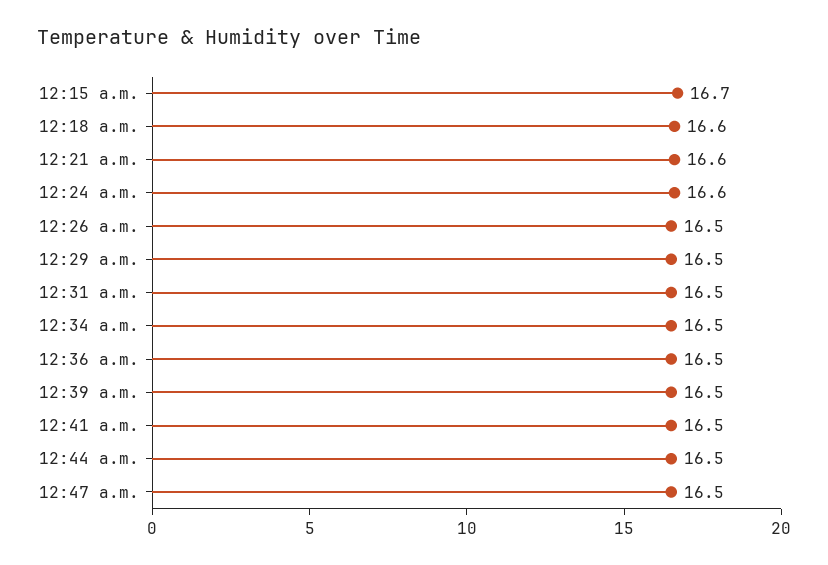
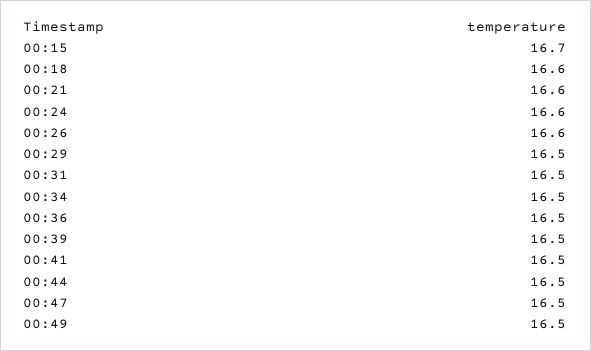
12:26 a.m.: 16.5 -> 16.6
00:49: none -> 16.5

